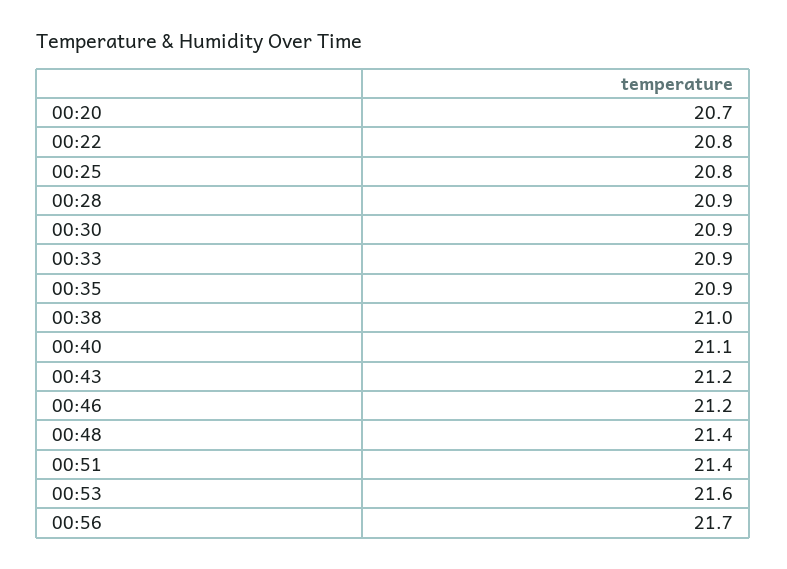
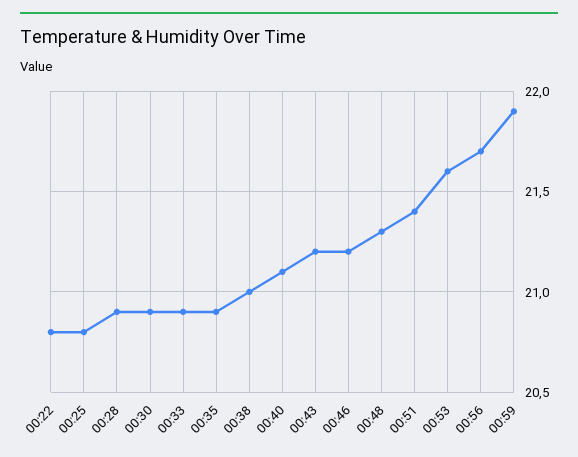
00:20: 20.7 -> none
00:48: 21.4 -> 21.3
00:59: none -> 21.9

